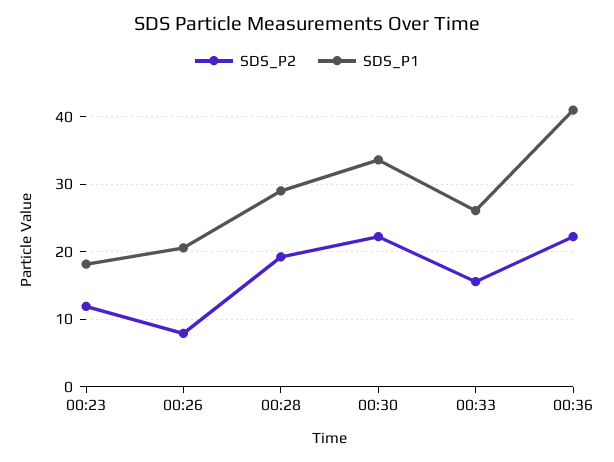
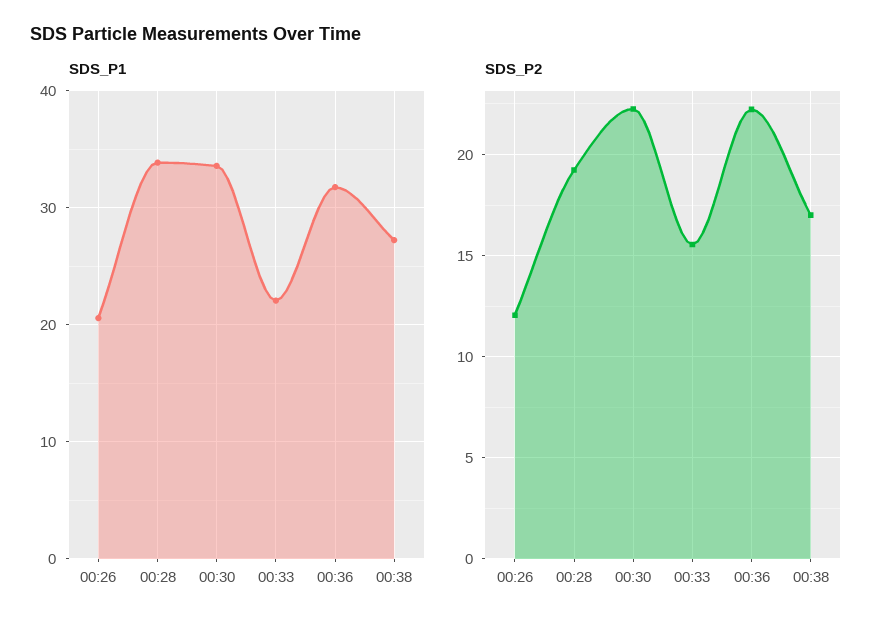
SDS_P2, 00:23: 12 -> none
SDS_P1, 00:23: 18 -> none
SDS_P2, 00:26: 8 -> 12
SDS_P1, 00:28: 29 -> 34
SDS_P1, 00:33: 26 -> 22
SDS_P1, 00:36: 41 -> 32
SDS_P1, 00:38: none -> 27
SDS_P2, 00:38: none -> 17

